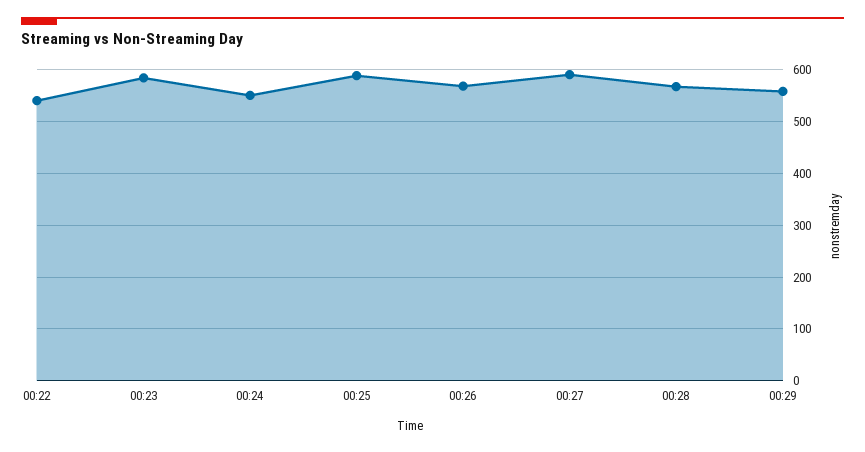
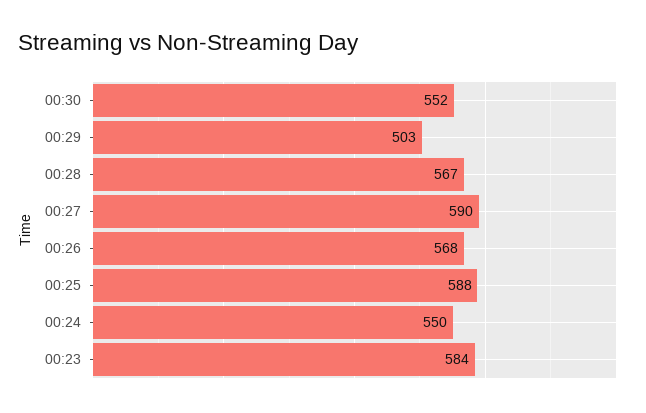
00:22: 540 -> none
00:29: 560 -> 503
00:30: none -> 552

